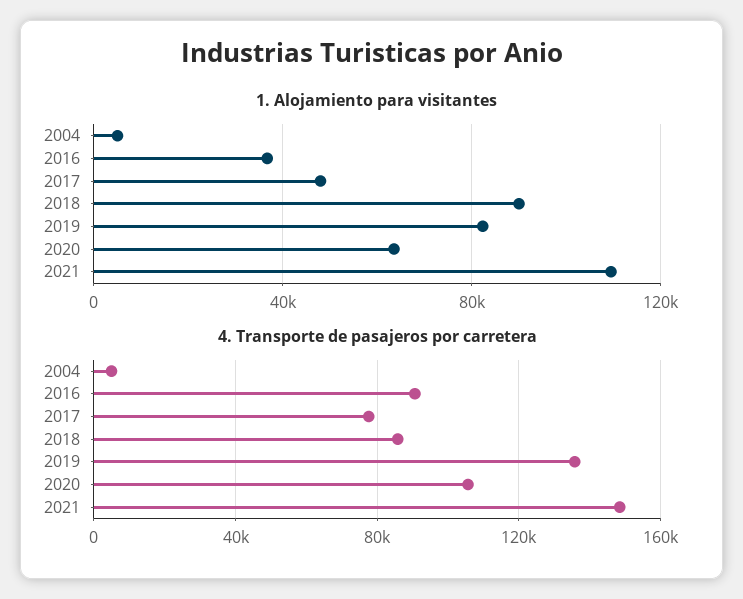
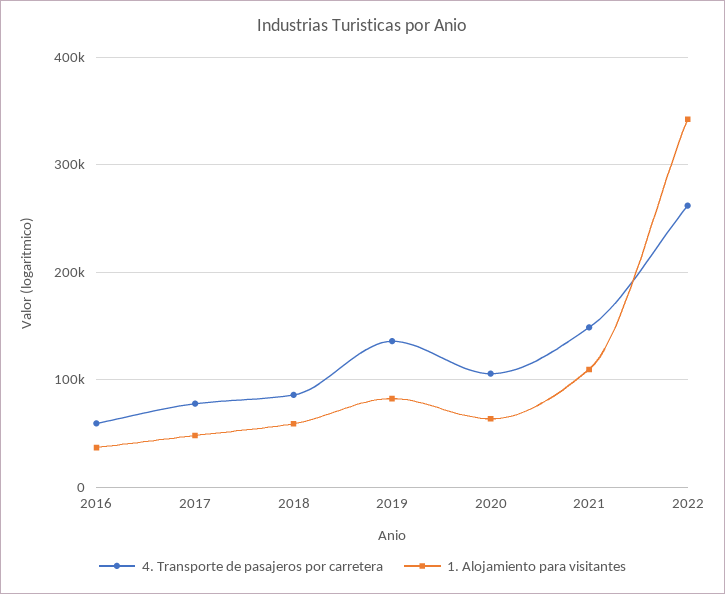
1. Alojamiento para visitantes, 2004: 5000 -> none
1. Alojamiento para visitantes, 2018: 90000 -> 60000
4. Transporte de pasajeros por carretera, 2004: 5000 -> none
4. Transporte de pasajeros por carretera, 2016: 90000 -> 60000
4. Transporte de pasajeros por carretera, 2022: none -> 260000
1. Alojamiento para visitantes, 2022: none -> 340000

